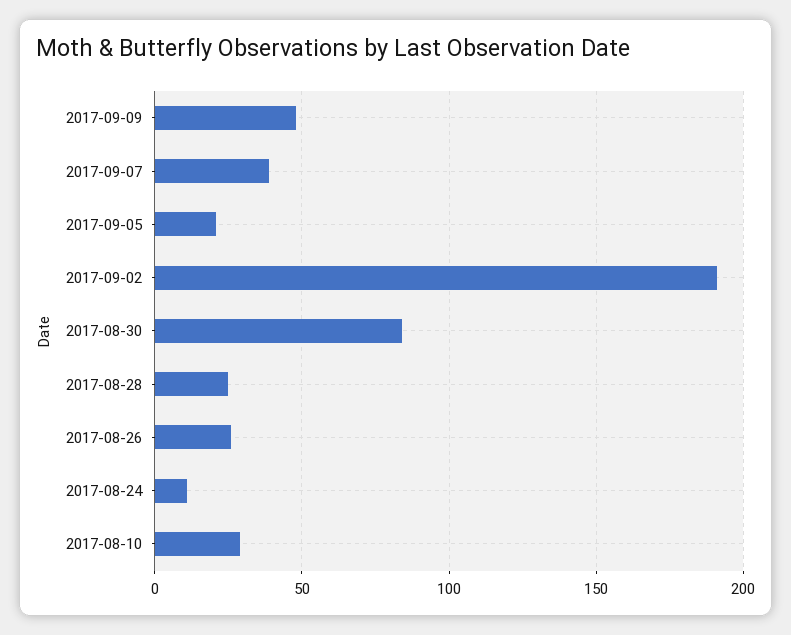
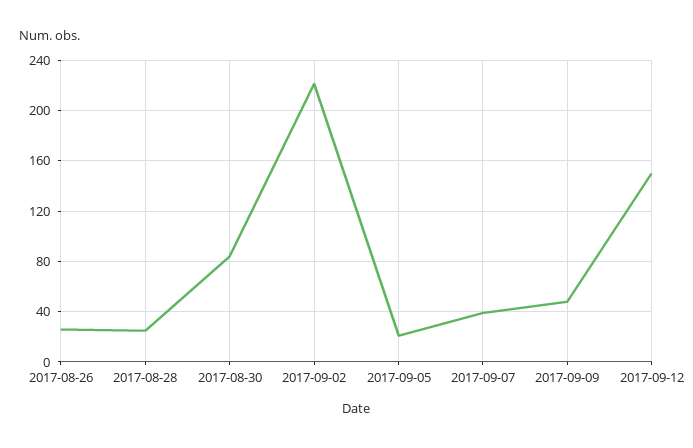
2017-09-02: 190 -> 220
2017-08-24: 10 -> none
2017-08-10: 30 -> none
2017-09-12: none -> 150

